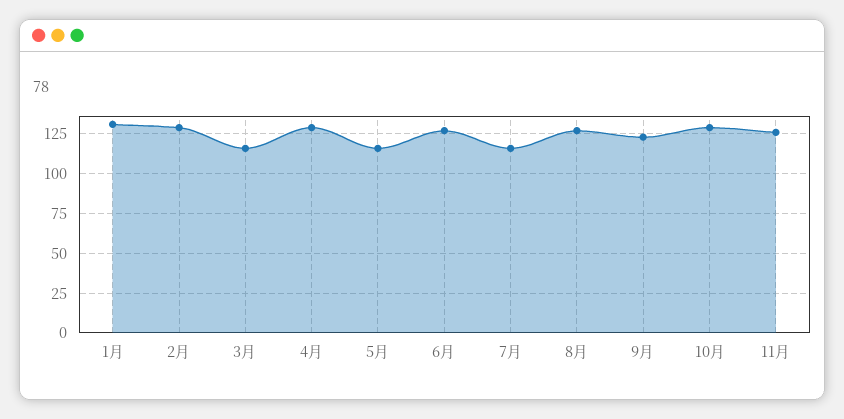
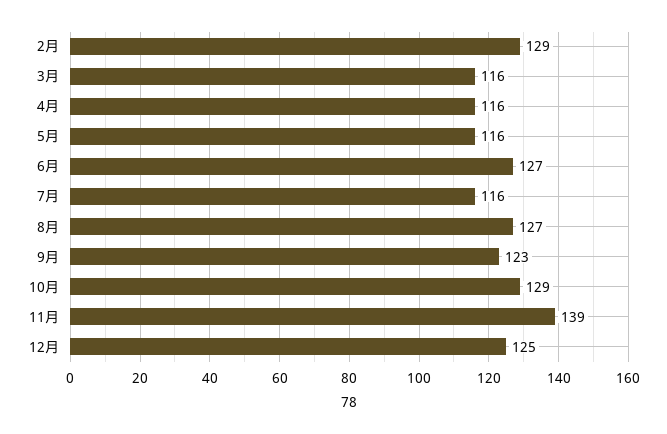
1月: 130 -> none
4月: 130 -> 116
11月: 125 -> 139
12月: none -> 125

